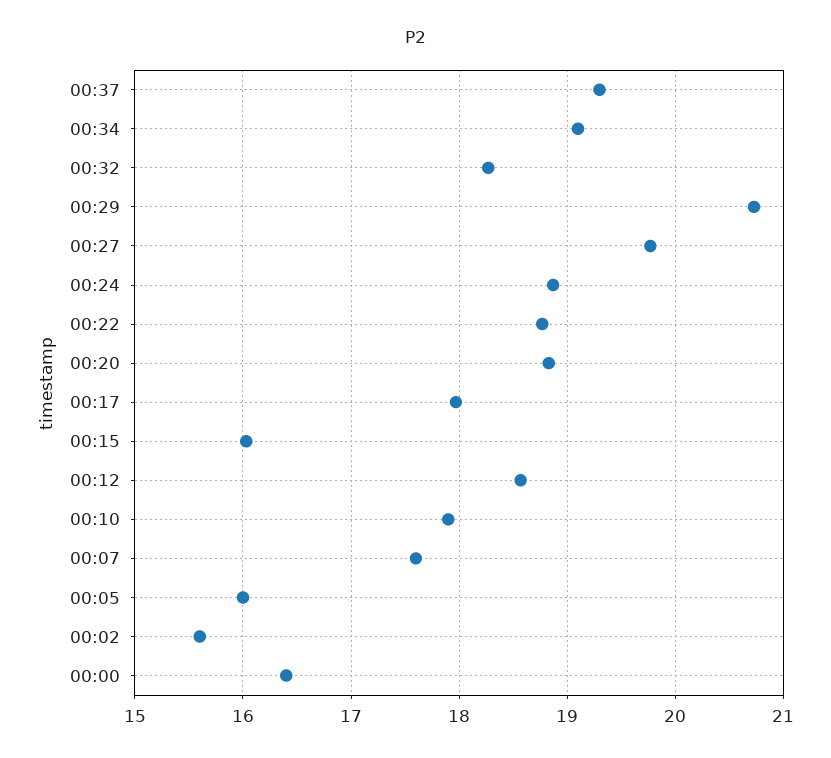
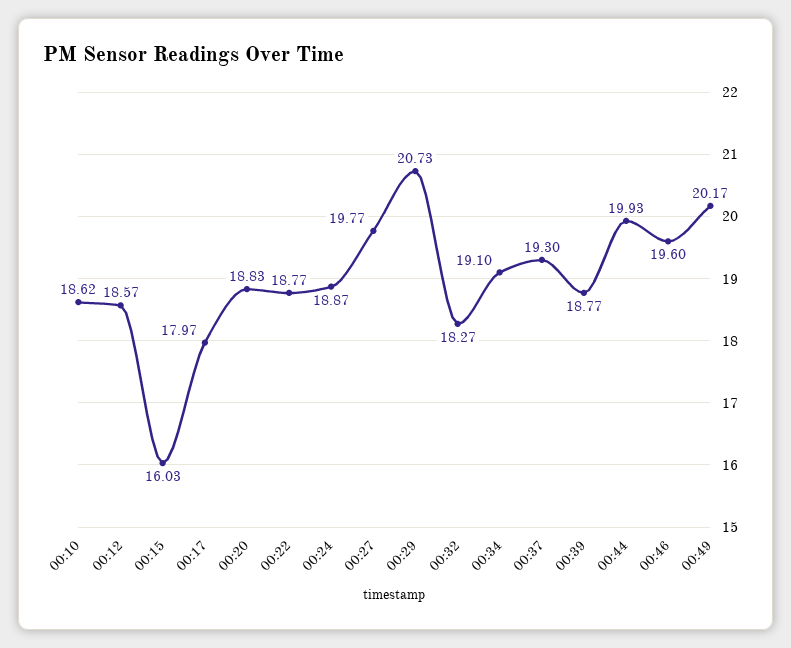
00:10: 17.9 -> 18.62
00:07: 17.6 -> none
00:05: 16 -> none
00:02: 15.6 -> none
00:00: 16.4 -> none
00:39: none -> 18.77
00:44: none -> 19.93
00:46: none -> 19.6
00:49: none -> 20.17

